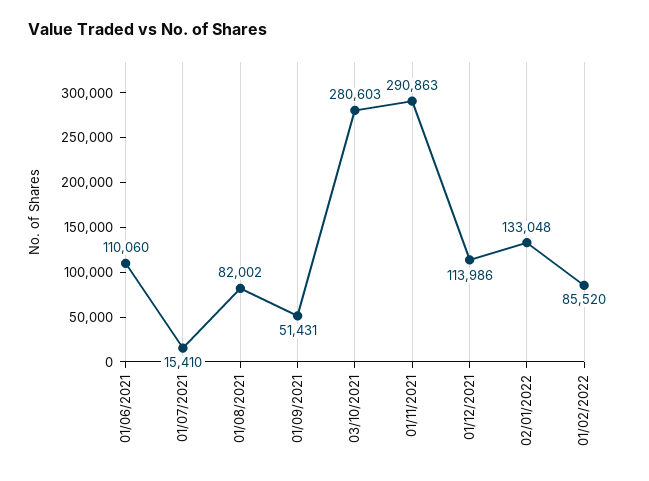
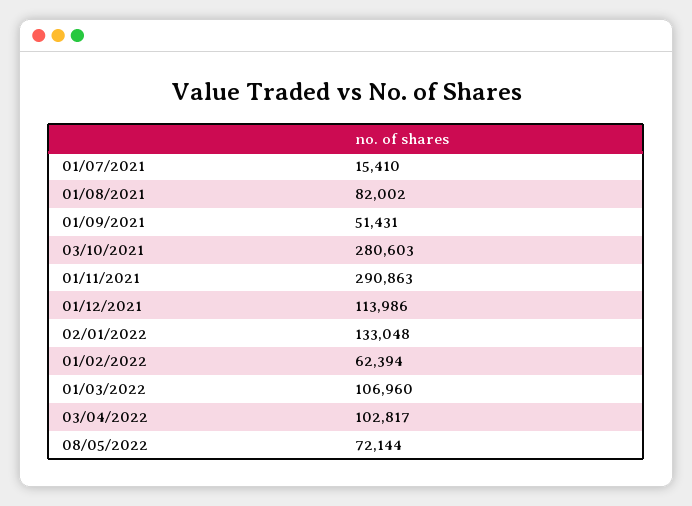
01/06/2021: 110060 -> none
01/02/2022: 85520 -> 62394
01/03/2022: none -> 106960
03/04/2022: none -> 102817
08/05/2022: none -> 72144

